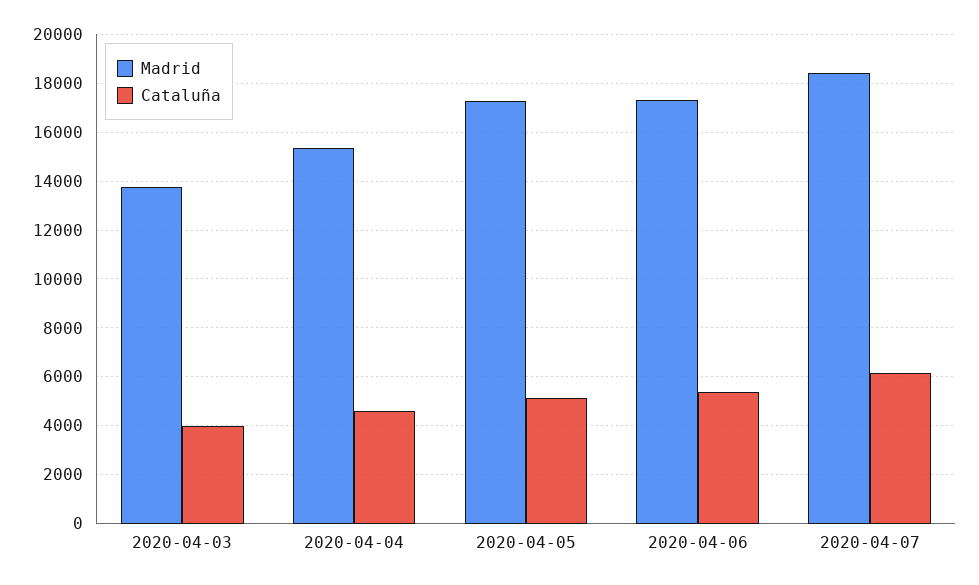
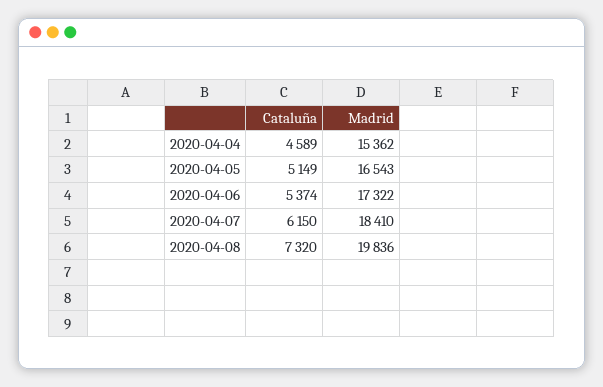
Madrid, 2020-04-03: 13750 -> none
Cataluña, 2020-04-03: 4000 -> none
Madrid, 2020-04-05: 17250 -> 16543
Cataluña, 2020-04-08: none -> 7320
Madrid, 2020-04-08: none -> 19836

